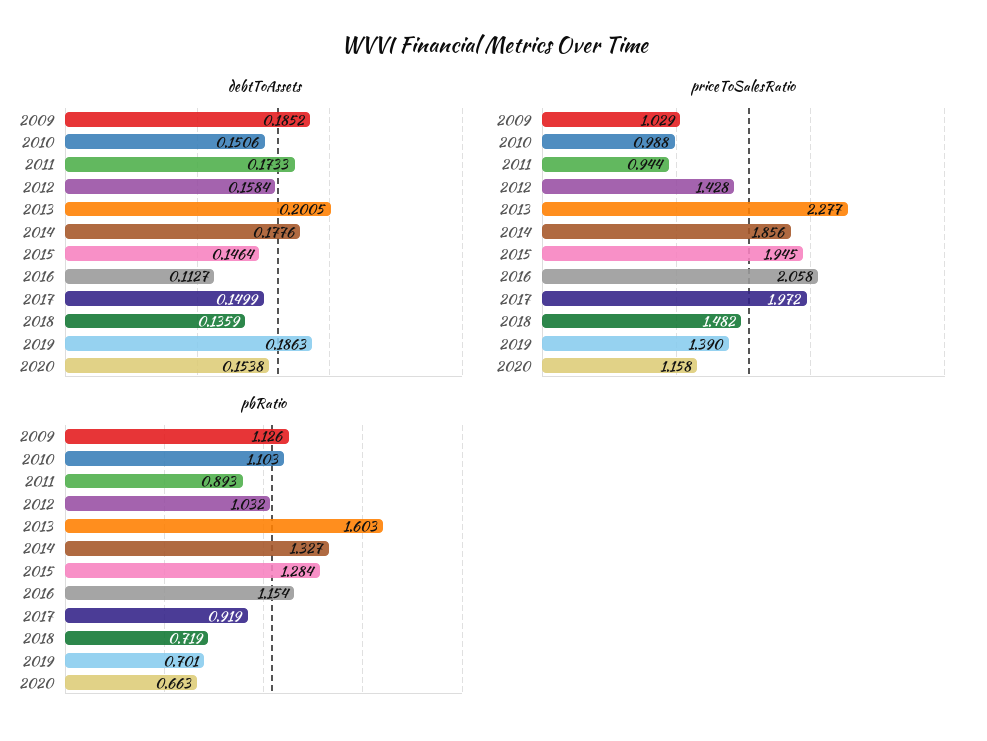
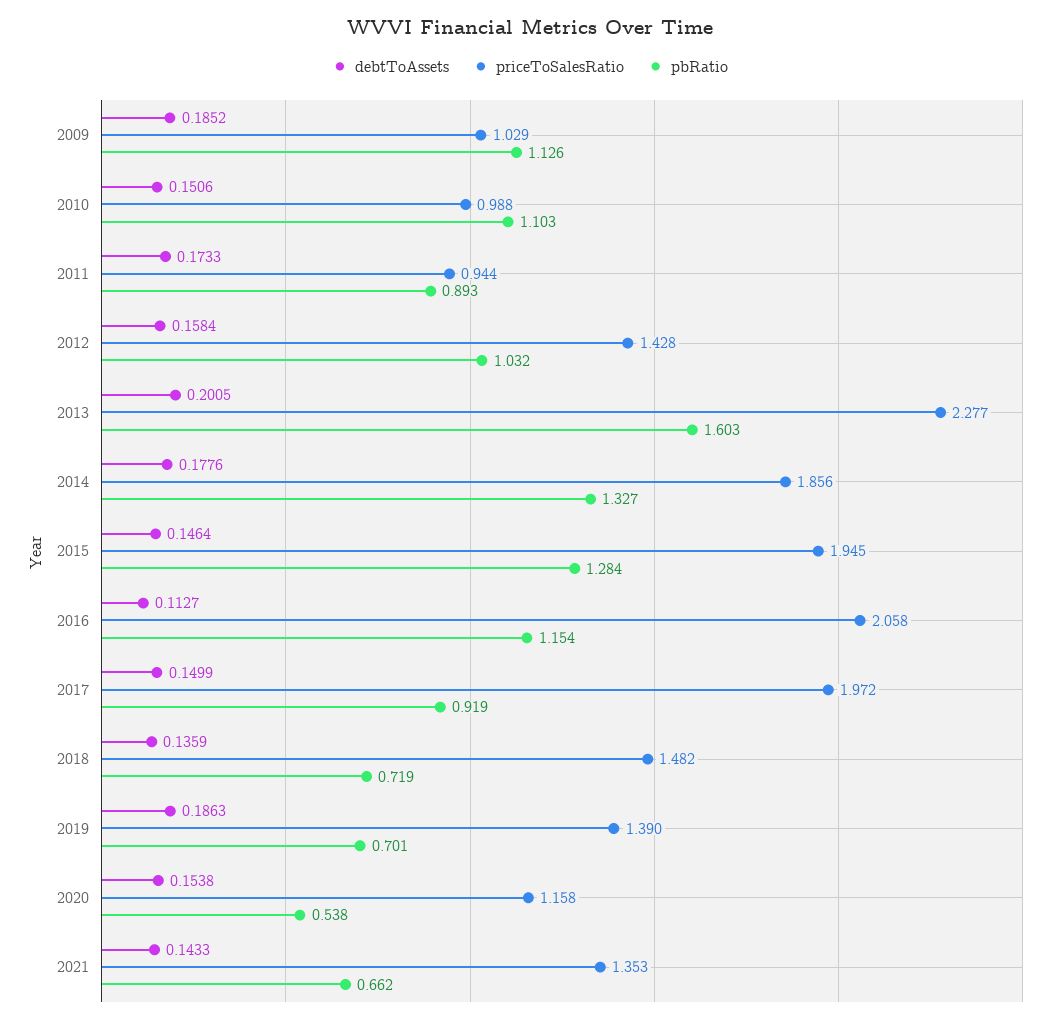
pbRatio, 2020: 0.663 -> 0.538
debtToAssets, 2021: none -> 0.1433
priceToSalesRatio, 2021: none -> 1.353
pbRatio, 2021: none -> 0.662

